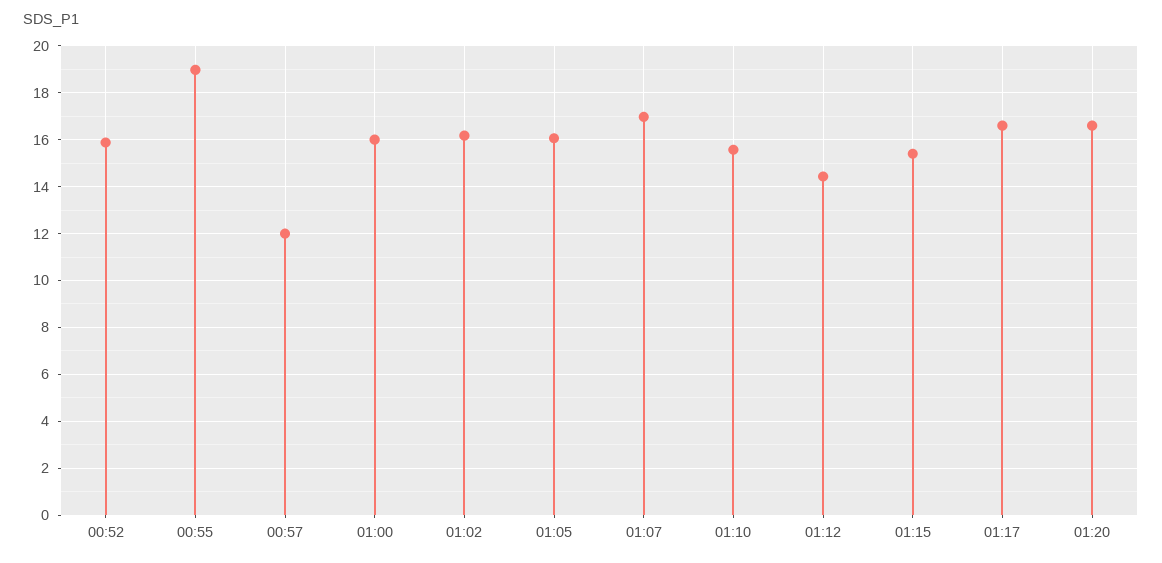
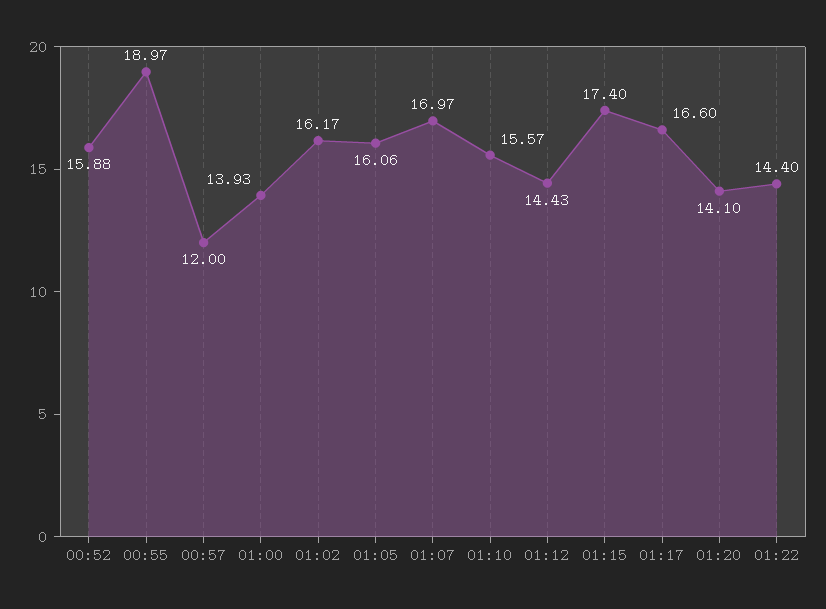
01:00: 16 -> 13.93
01:15: 15.5 -> 17.4
01:20: 16.5 -> 14.1
01:22: none -> 14.4

